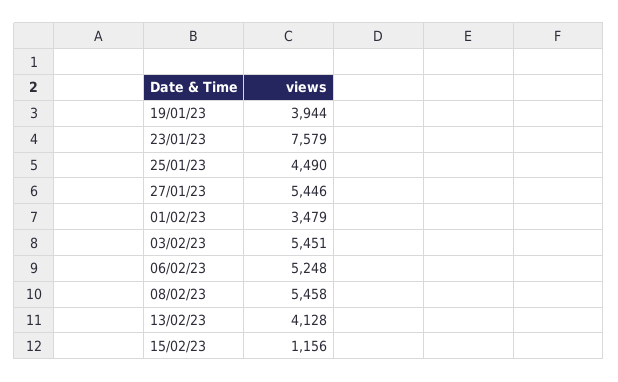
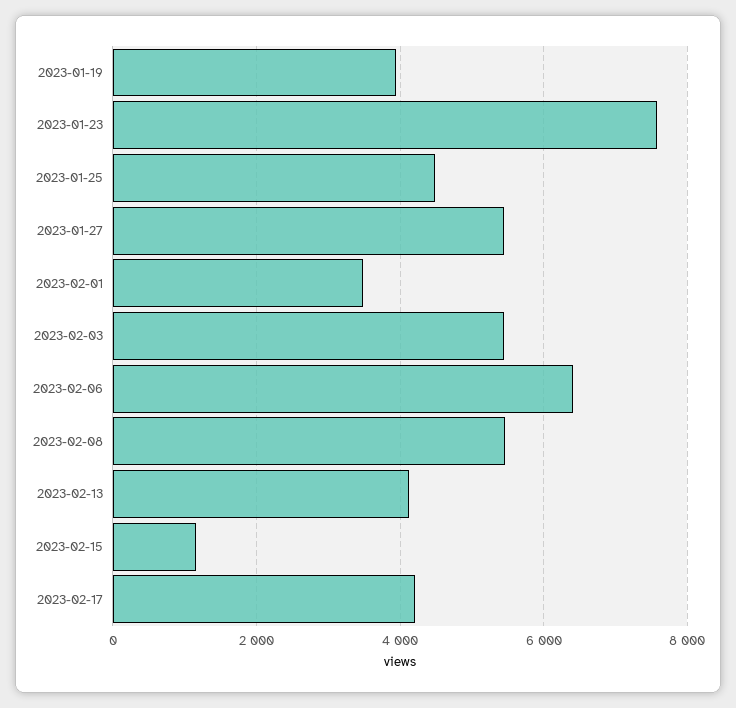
06/02/23: 5248 -> 6400
2023-02-17: none -> 4200

